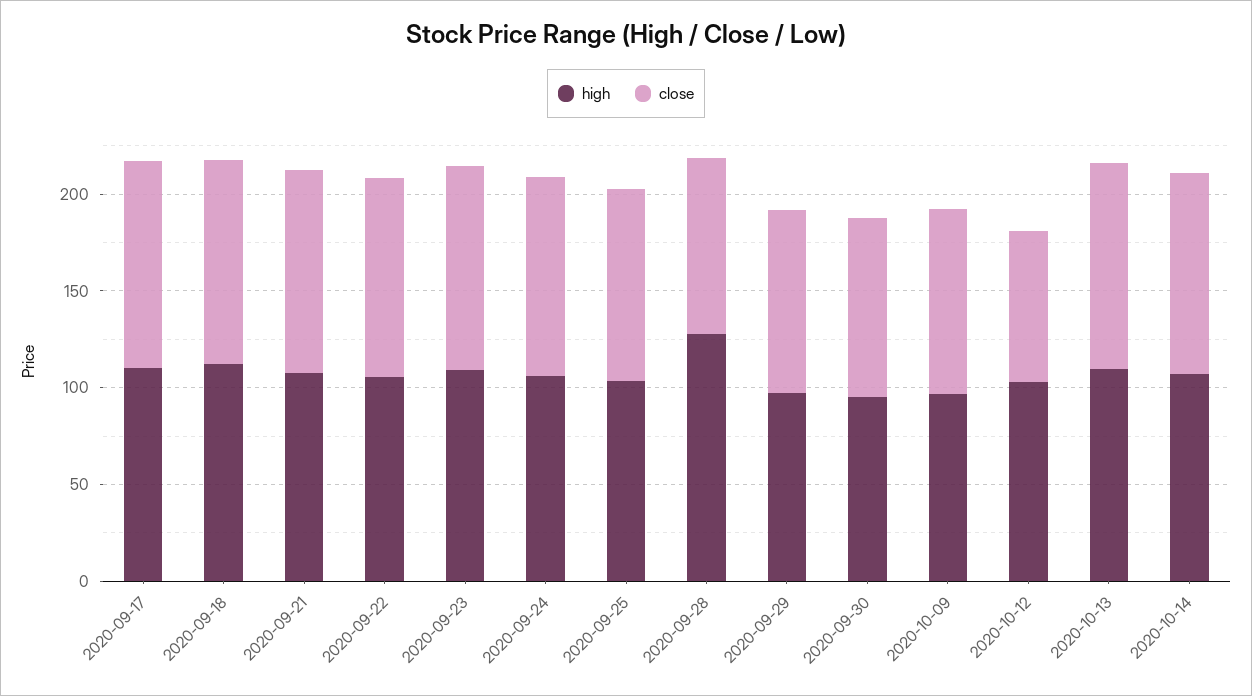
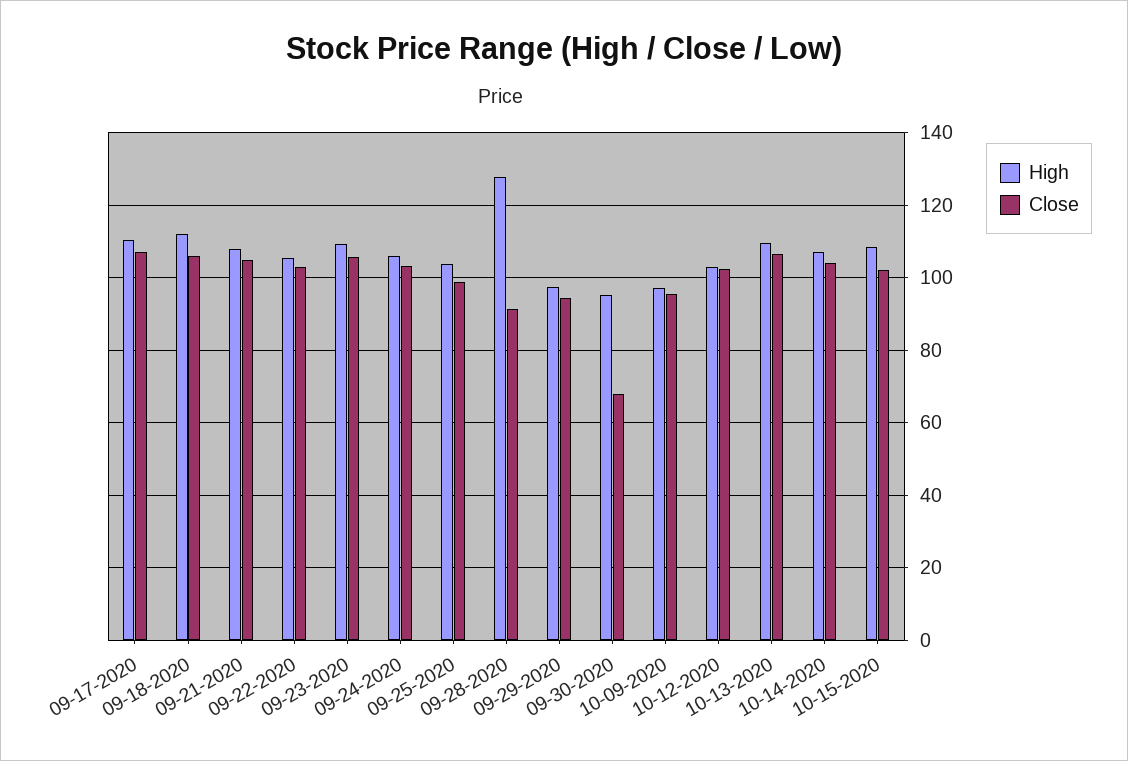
close, 2020-09-30: 90 -> 68
close, 2020-10-12: 80 -> 102
high, 10-15-2020: none -> 108
close, 10-15-2020: none -> 102

